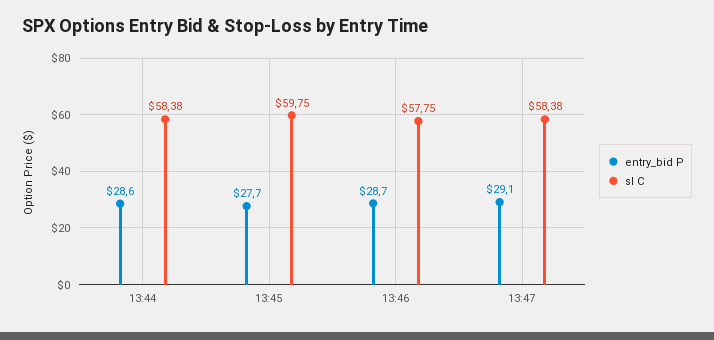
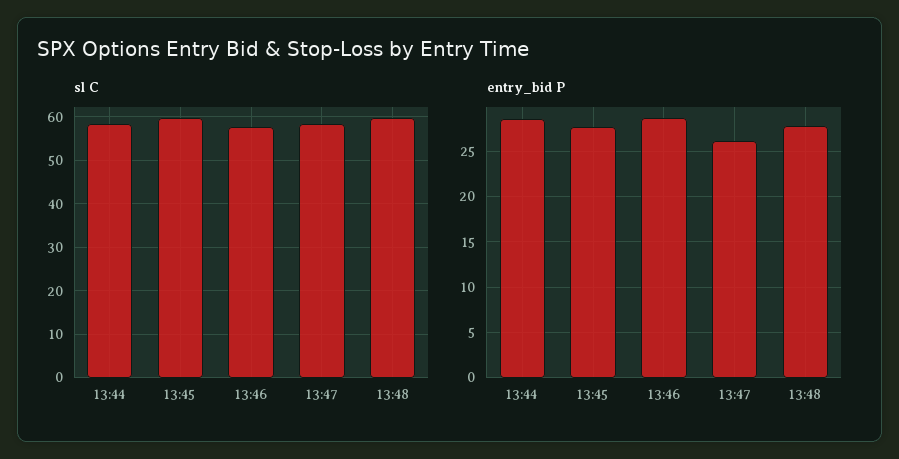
entry_bid P, 13:47: 29.1 -> 26
sl C, 13:48: none -> 60
entry_bid P, 13:48: none -> 28

